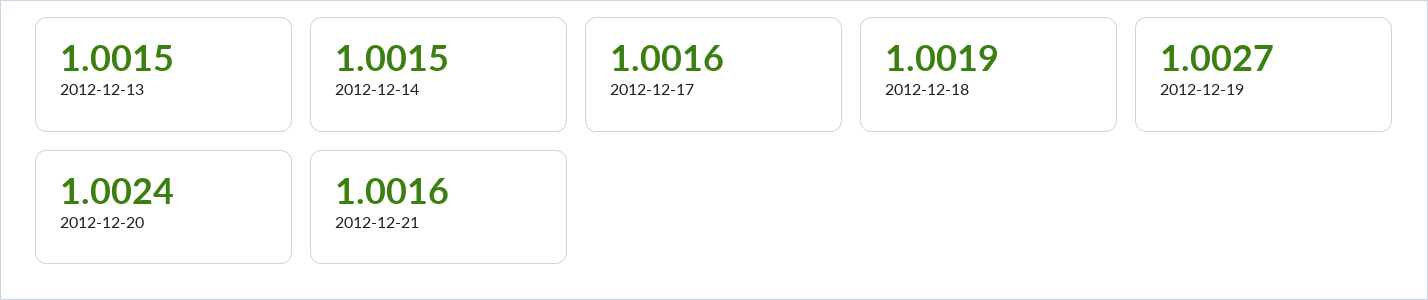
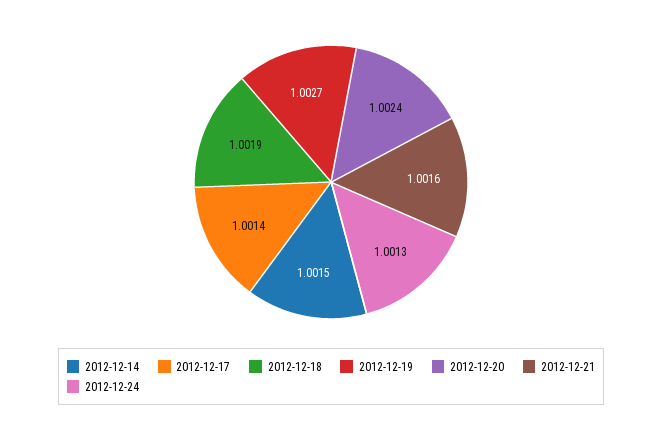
2012-12-13: 1.0015 -> none
2012-12-17: 1.0016 -> 1.0014
2012-12-24: none -> 1.0013

